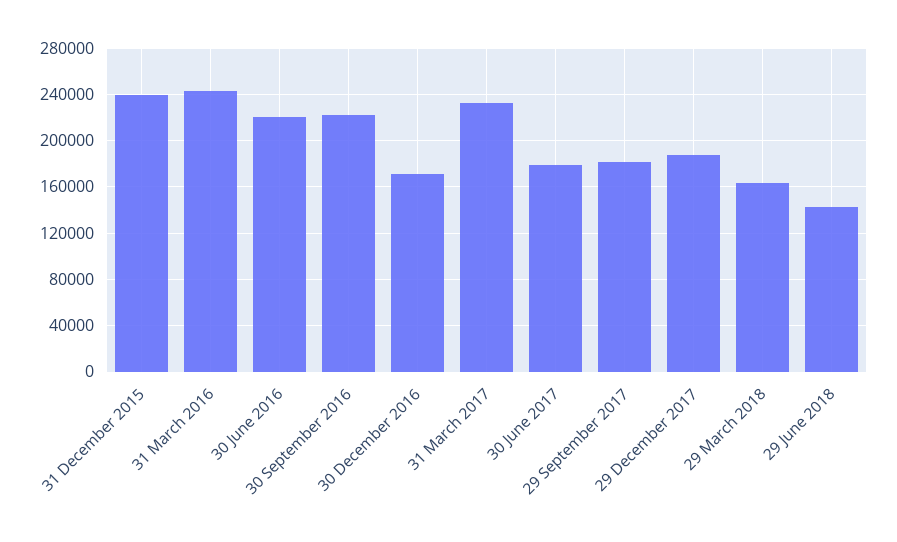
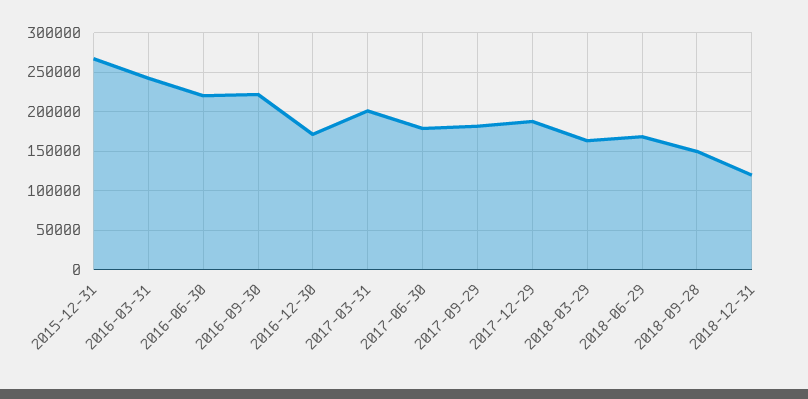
31 December 2015: 240000 -> 270000
31 March 2017: 230000 -> 200000
29 June 2018: 140000 -> 170000
2018-09-28: none -> 150000
2018-12-31: none -> 120000

